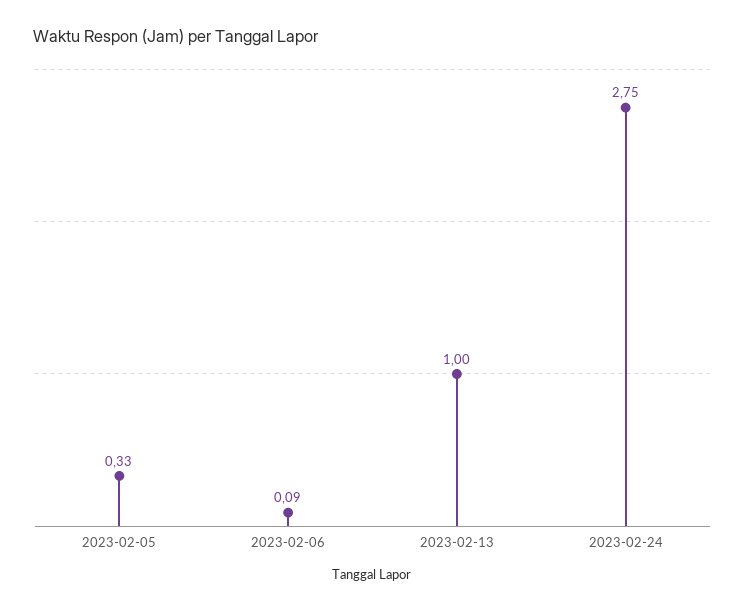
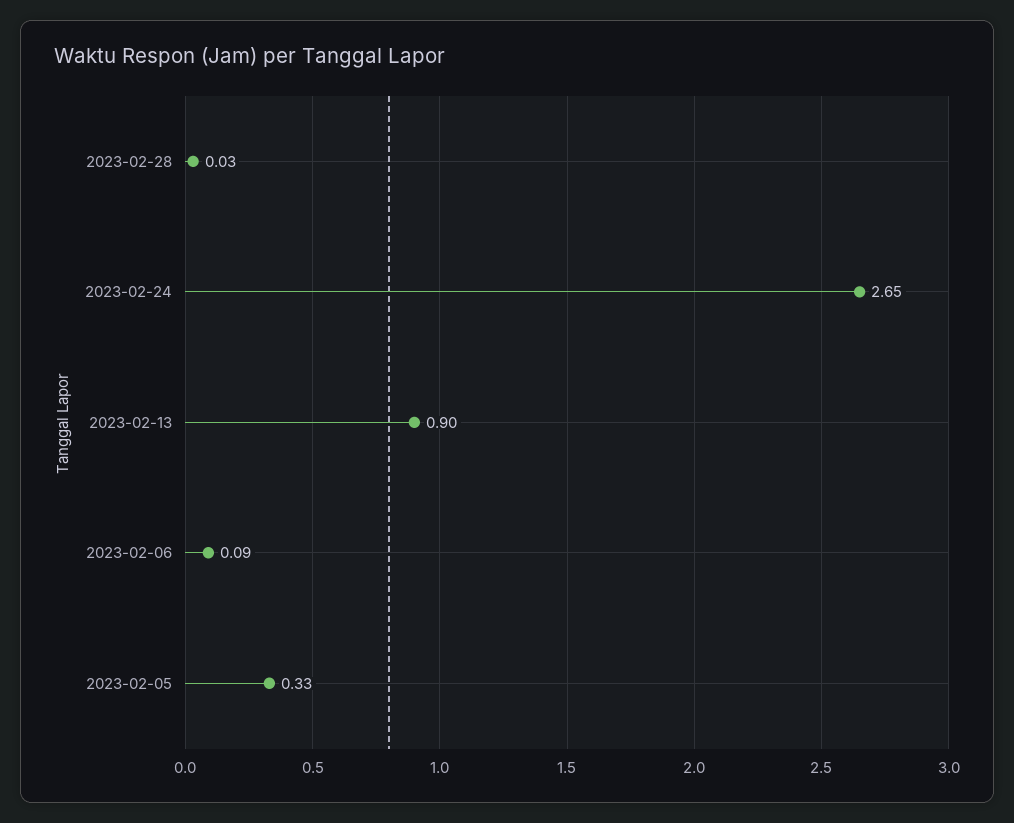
2023-02-13: 1 -> 0.9
2023-02-24: 2.75 -> 2.65
2023-02-28: none -> 0.03

